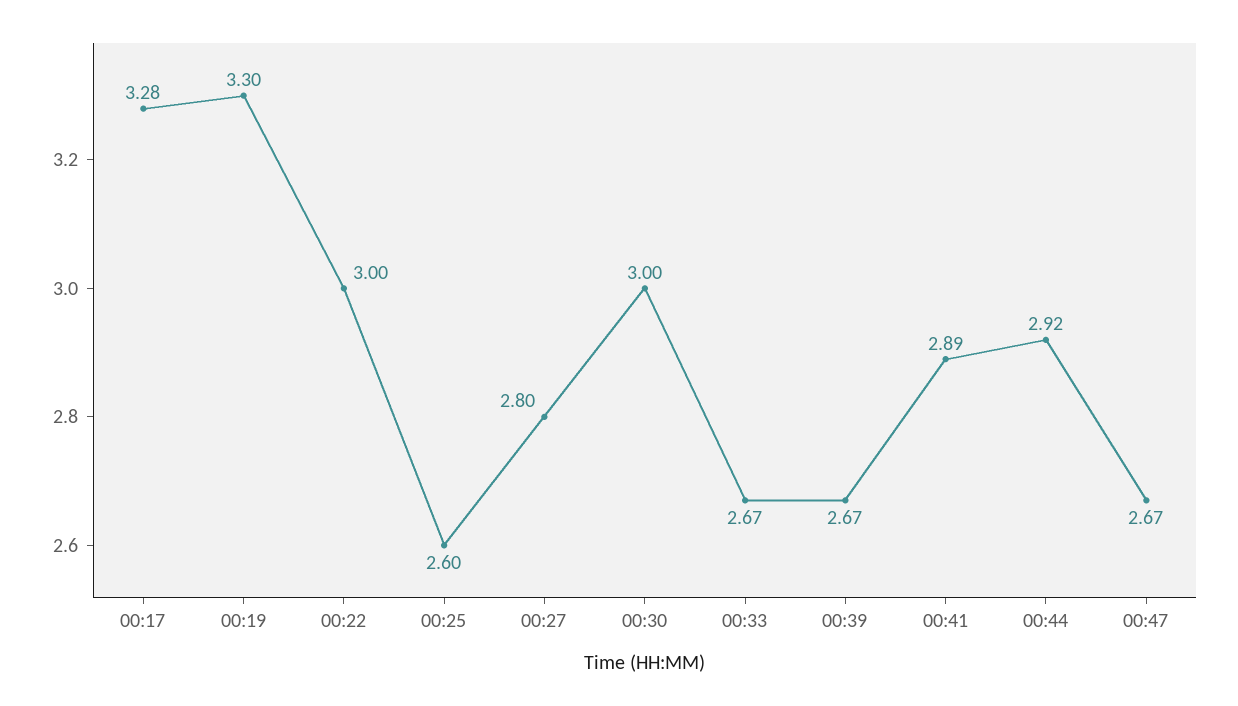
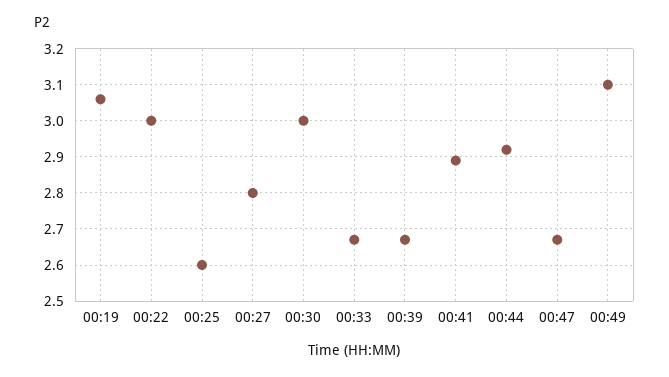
00:17: 3.28 -> none
00:19: 3.3 -> 3.05
00:49: none -> 3.1

